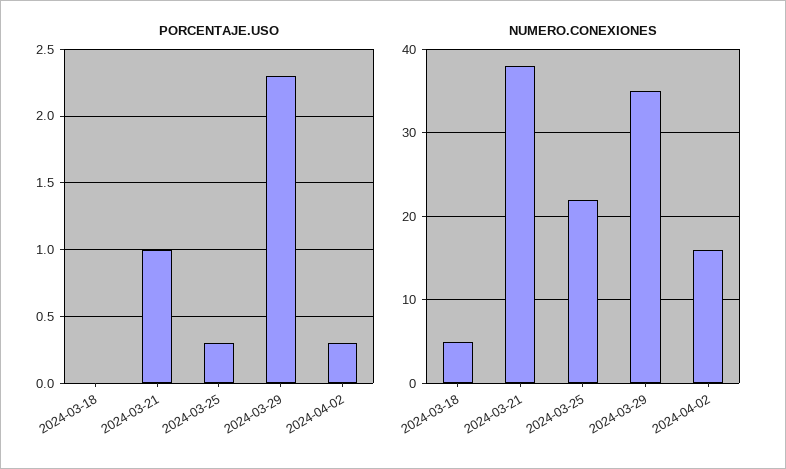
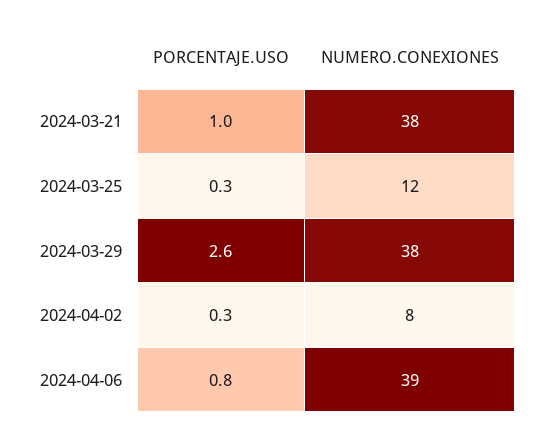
PORCENTAJE.USO, 2024-03-18: 0 -> none
PORCENTAJE.USO, 2024-03-29: 2.3 -> 2.6
NUMERO.CONEXIONES, 2024-03-18: 5 -> none
NUMERO.CONEXIONES, 2024-03-25: 22 -> 12
NUMERO.CONEXIONES, 2024-03-29: 35 -> 38
NUMERO.CONEXIONES, 2024-04-02: 16 -> 8
PORCENTAJE.USO, 2024-04-06: none -> 0.8
NUMERO.CONEXIONES, 2024-04-06: none -> 39

